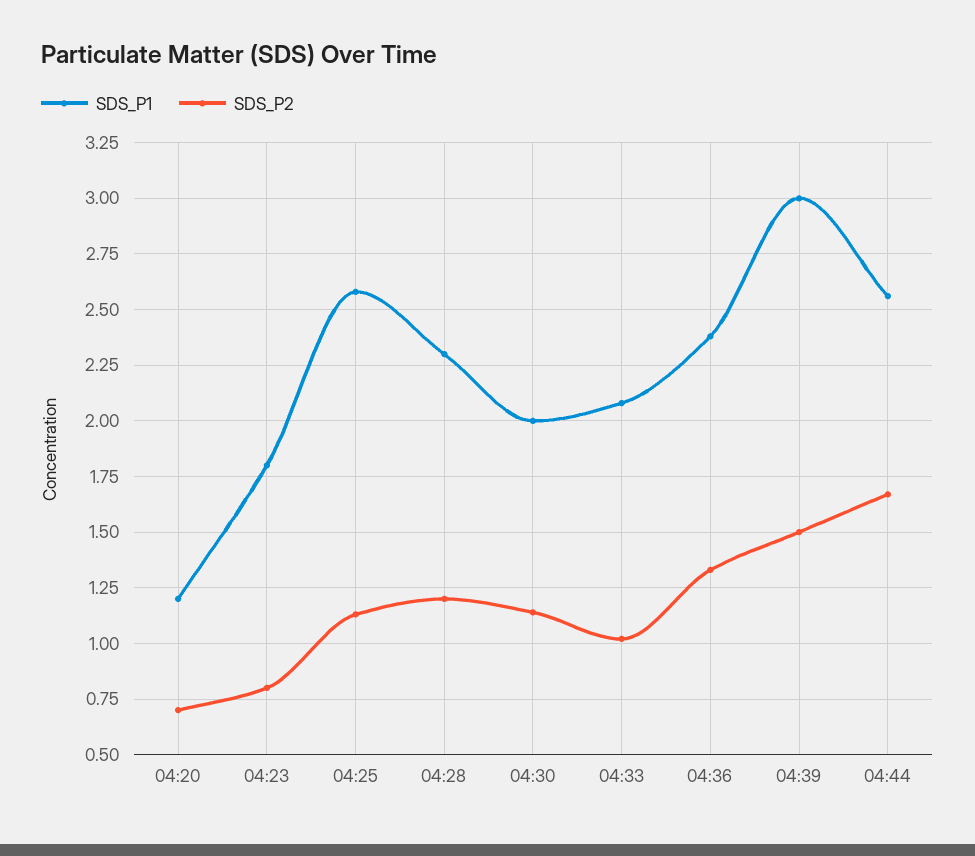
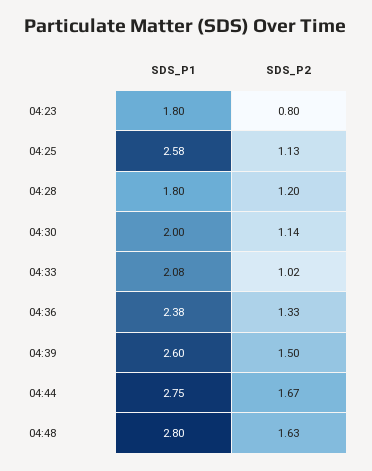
SDS_P1, 04:20: 1.2 -> none
SDS_P2, 04:20: 0.7 -> none
SDS_P1, 04:28: 2.3 -> 1.8
SDS_P1, 04:39: 3 -> 2.6
SDS_P1, 04:44: 2.55 -> 2.75
SDS_P1, 04:48: none -> 2.8
SDS_P2, 04:48: none -> 1.63

